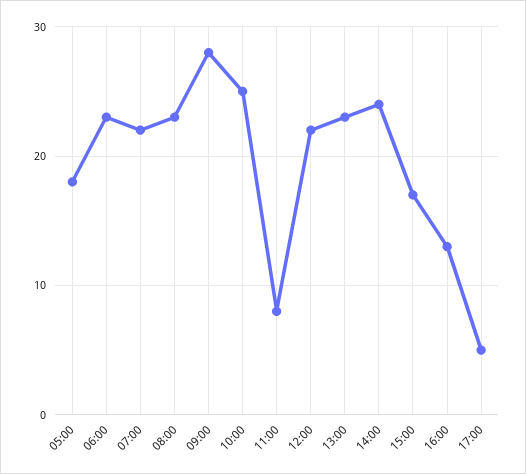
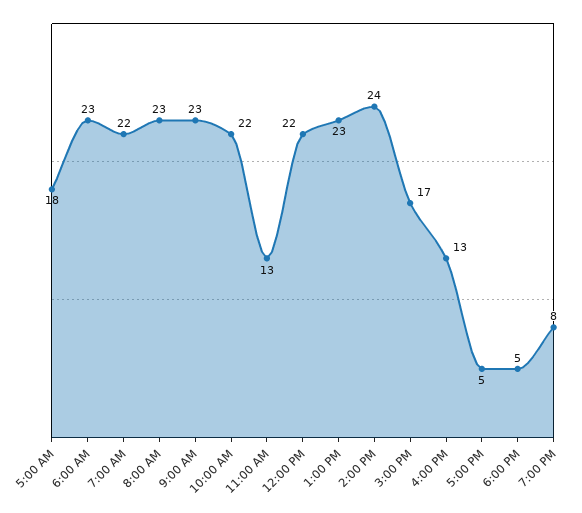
09:00: 28 -> 23
10:00: 25 -> 22
11:00: 8 -> 13
6:00 PM: none -> 5
7:00 PM: none -> 8

